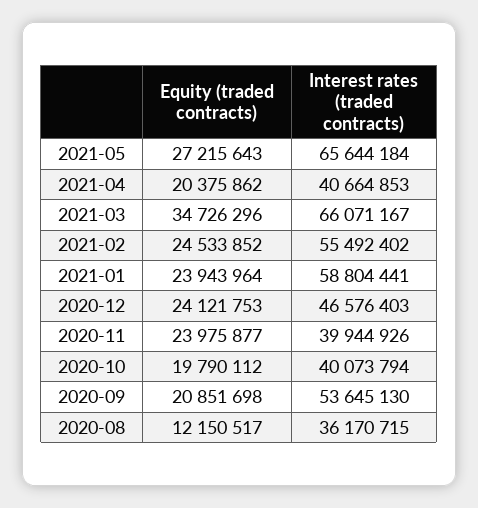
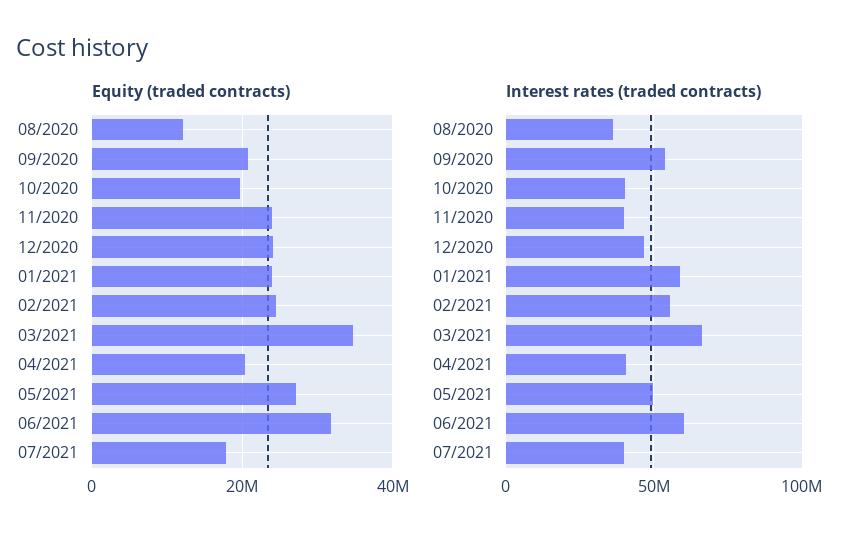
Interest rates (traded contracts), 2021-05: 65644184 -> 50000000
Equity (traded contracts), 06/2021: none -> 32000000
Equity (traded contracts), 07/2021: none -> 18000000
Interest rates (traded contracts), 06/2021: none -> 60000000
Interest rates (traded contracts), 07/2021: none -> 40000000

